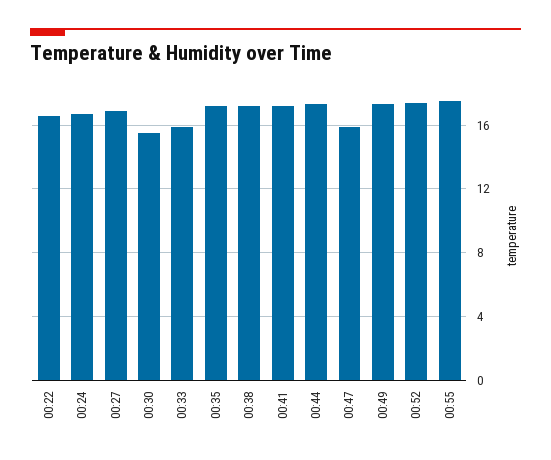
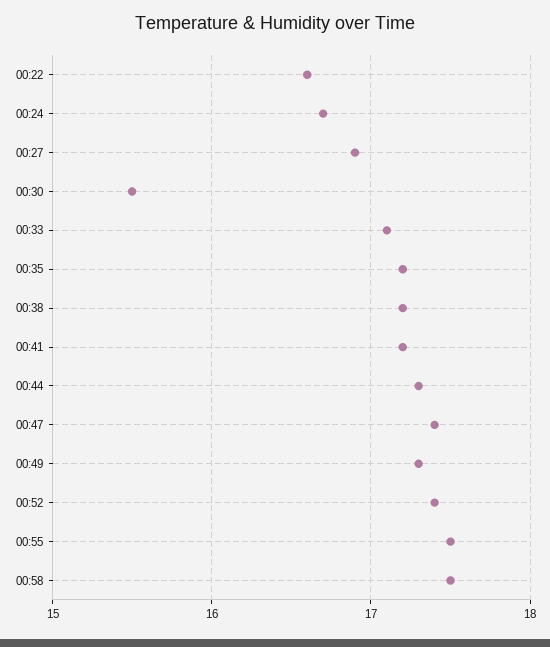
00:33: 16 -> 17.1
00:47: 16 -> 17.4
00:58: none -> 17.5

